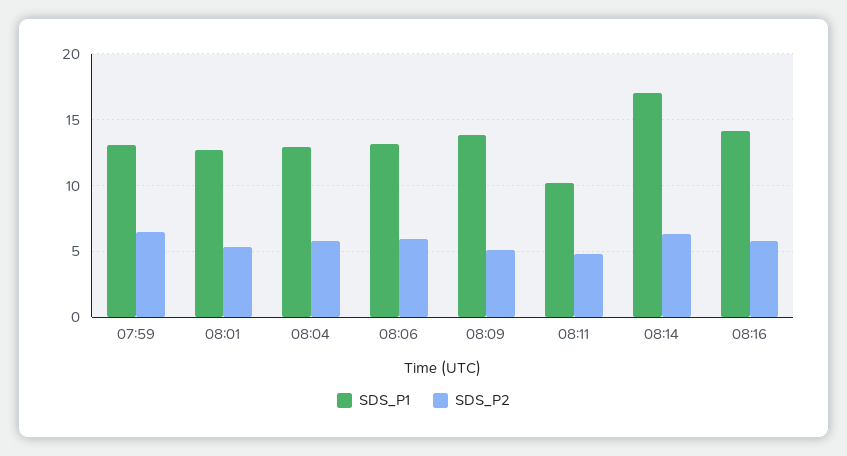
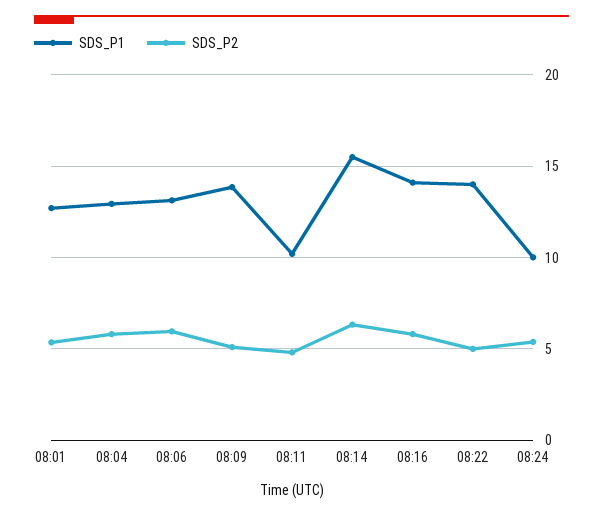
SDS_P1, 07:59: 13 -> none
SDS_P2, 07:59: 6.5 -> none
SDS_P1, 08:14: 17 -> 15.5
SDS_P1, 08:22: none -> 14
SDS_P2, 08:22: none -> 5
SDS_P1, 08:24: none -> 10
SDS_P2, 08:24: none -> 5.5

